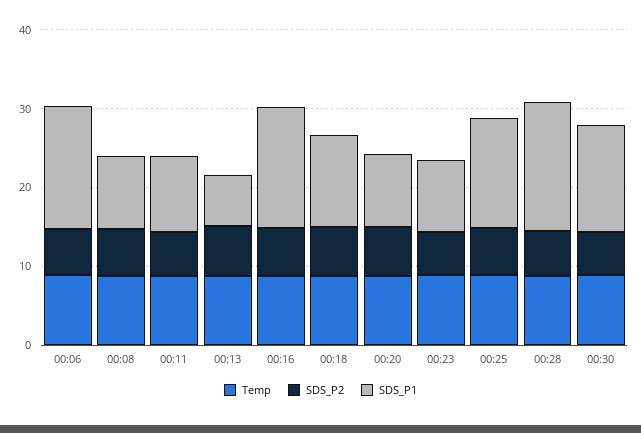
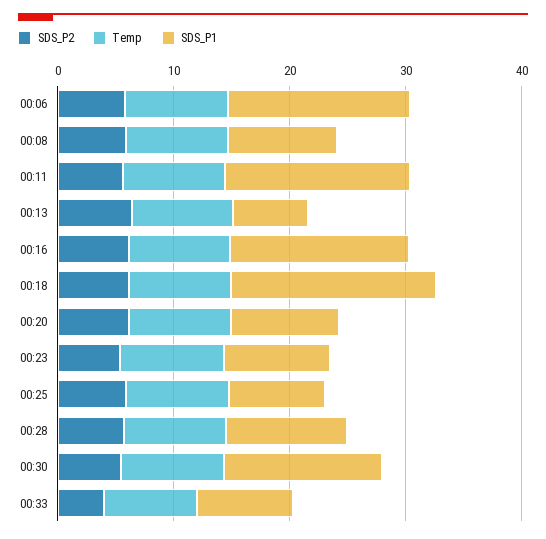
SDS_P1, 00:11: 10 -> 16
SDS_P1, 00:18: 12 -> 18
SDS_P1, 00:25: 14 -> 8
SDS_P1, 00:28: 16 -> 10
SDS_P2, 00:33: none -> 4
Temp, 00:33: none -> 8
SDS_P1, 00:33: none -> 8

